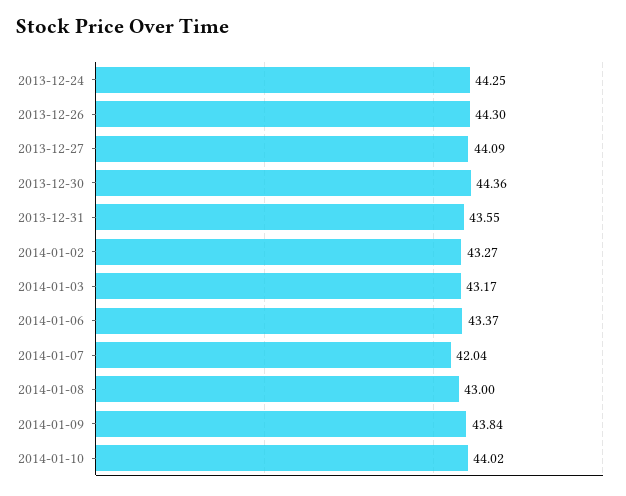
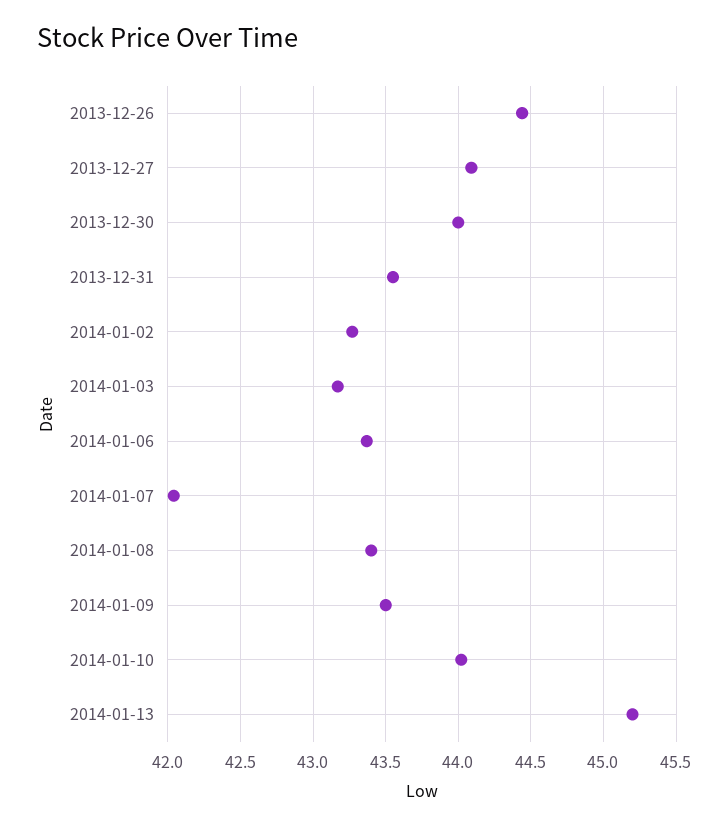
2013-12-24: 44.25 -> none
2013-12-26: 44.3 -> 44.45
2013-12-30: 44.36 -> 44
2014-01-08: 43 -> 43.4
2014-01-09: 43.84 -> 43.5
2014-01-13: none -> 45.2

